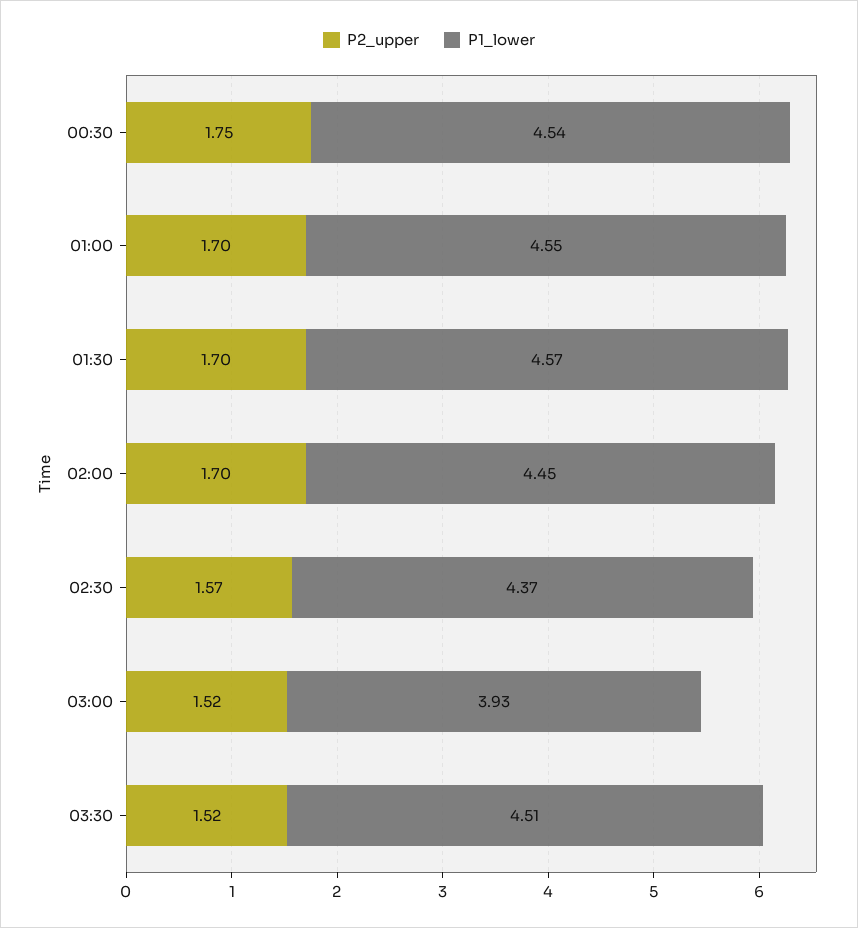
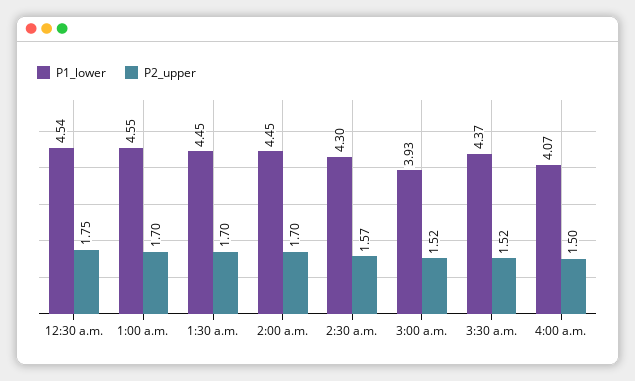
P1_lower, 01:30: 4.57 -> 4.45
P1_lower, 02:30: 4.37 -> 4.3
P1_lower, 03:30: 4.51 -> 4.37
P1_lower, 4:00 a.m.: none -> 4.07
P2_upper, 4:00 a.m.: none -> 1.5

